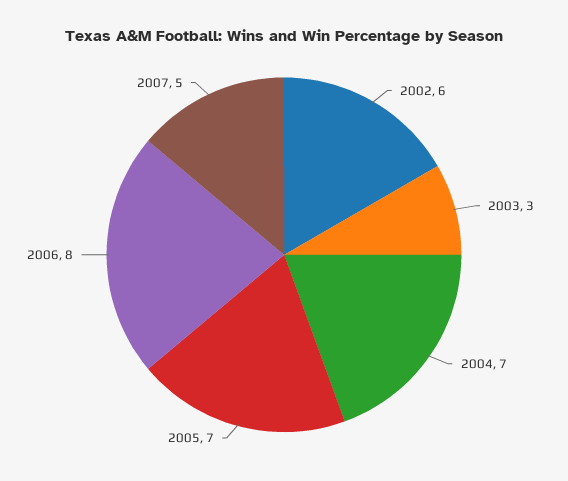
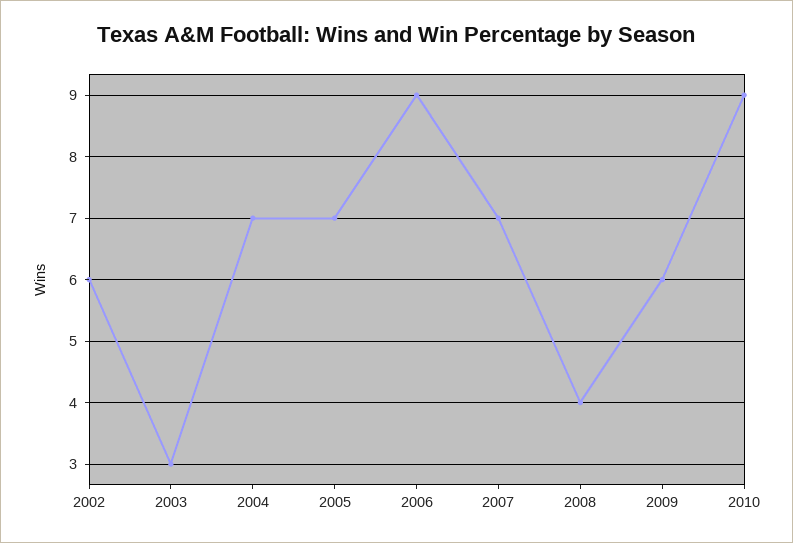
2006: 8 -> 9
2007: 5 -> 7
2008: none -> 4
2009: none -> 6
2010: none -> 9

